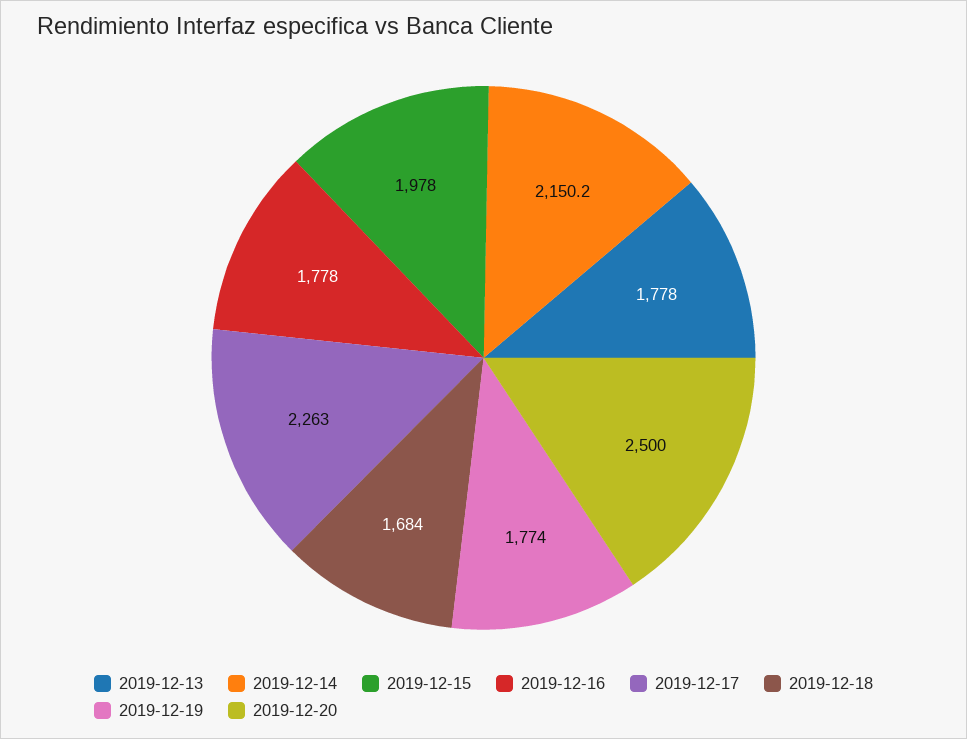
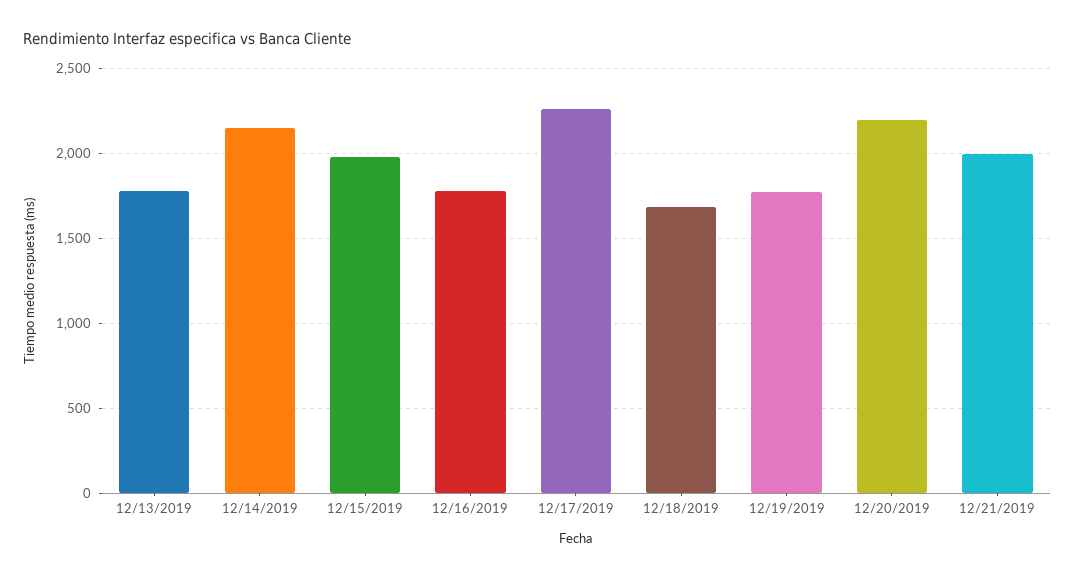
2019-12-20: 2500 -> 2200
12/21/2019: none -> 2000

